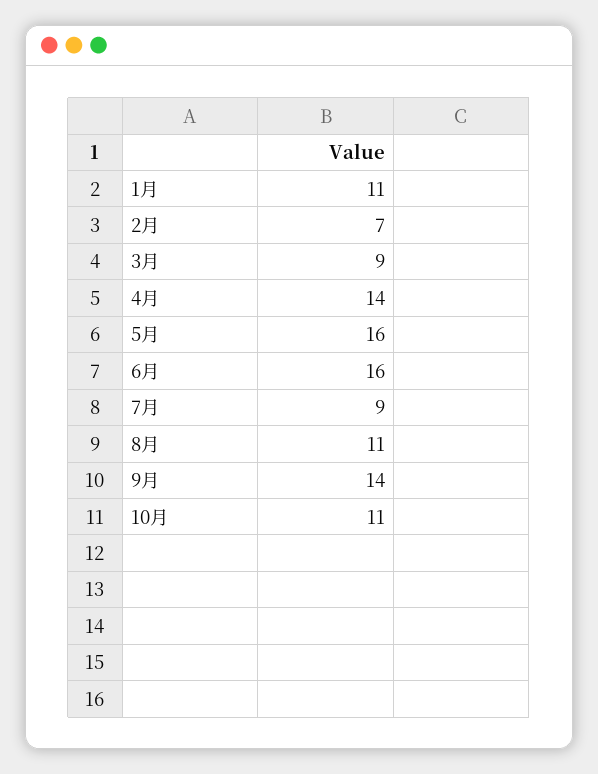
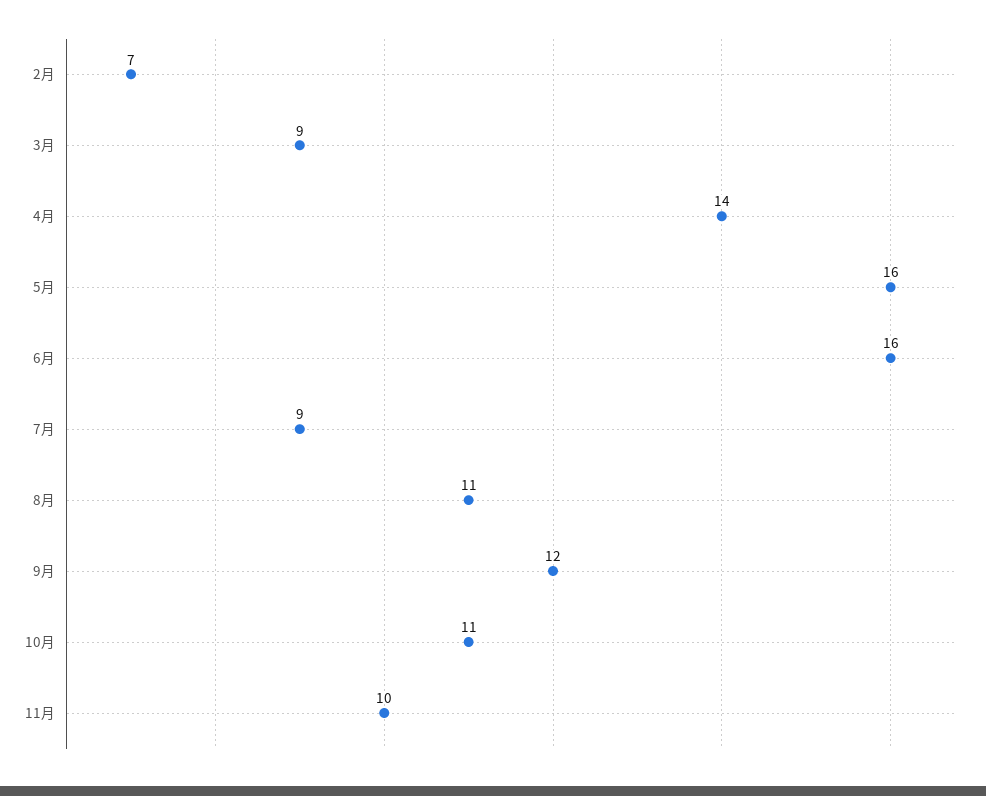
1月: 11 -> none
9月: 14 -> 12
11月: none -> 10

